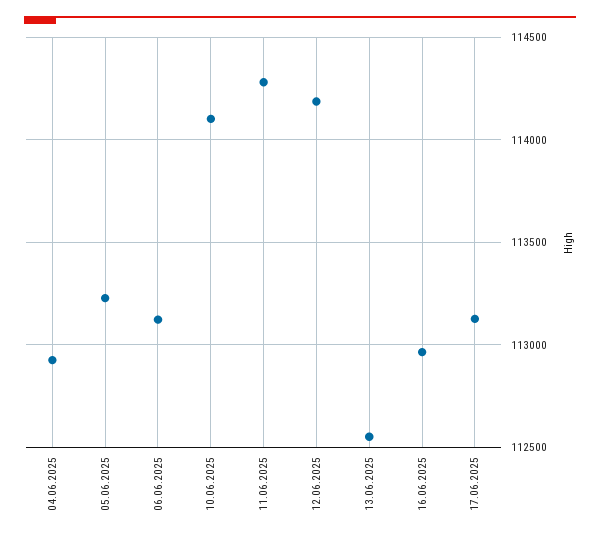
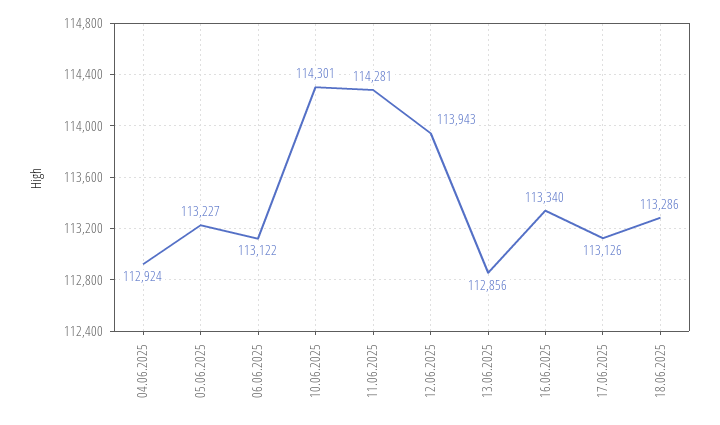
10.06.2025: 114100 -> 114301
12.06.2025: 114200 -> 113943
13.06.2025: 112550 -> 112856
16.06.2025: 112950 -> 113340
18.06.2025: none -> 113286

